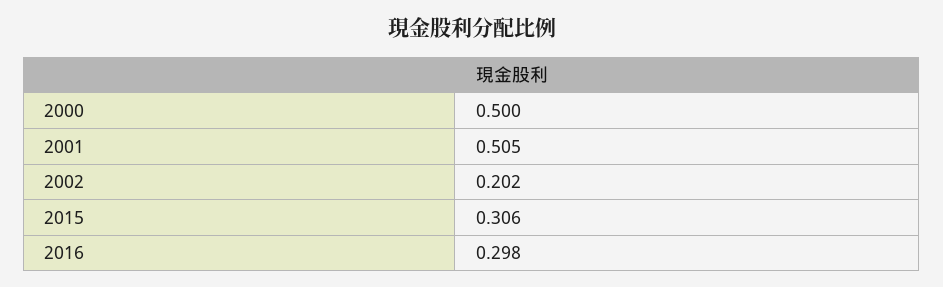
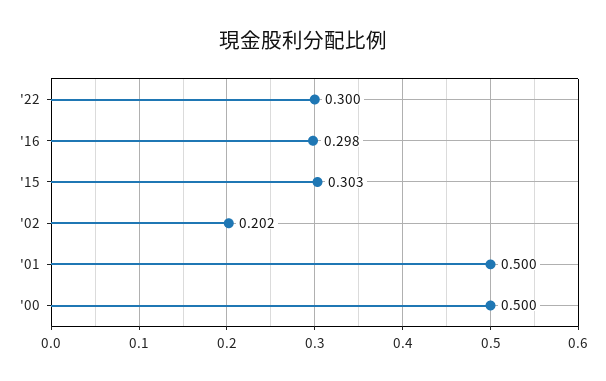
2001: 0.505 -> 0.5
2015: 0.306 -> 0.303
'22: none -> 0.3

